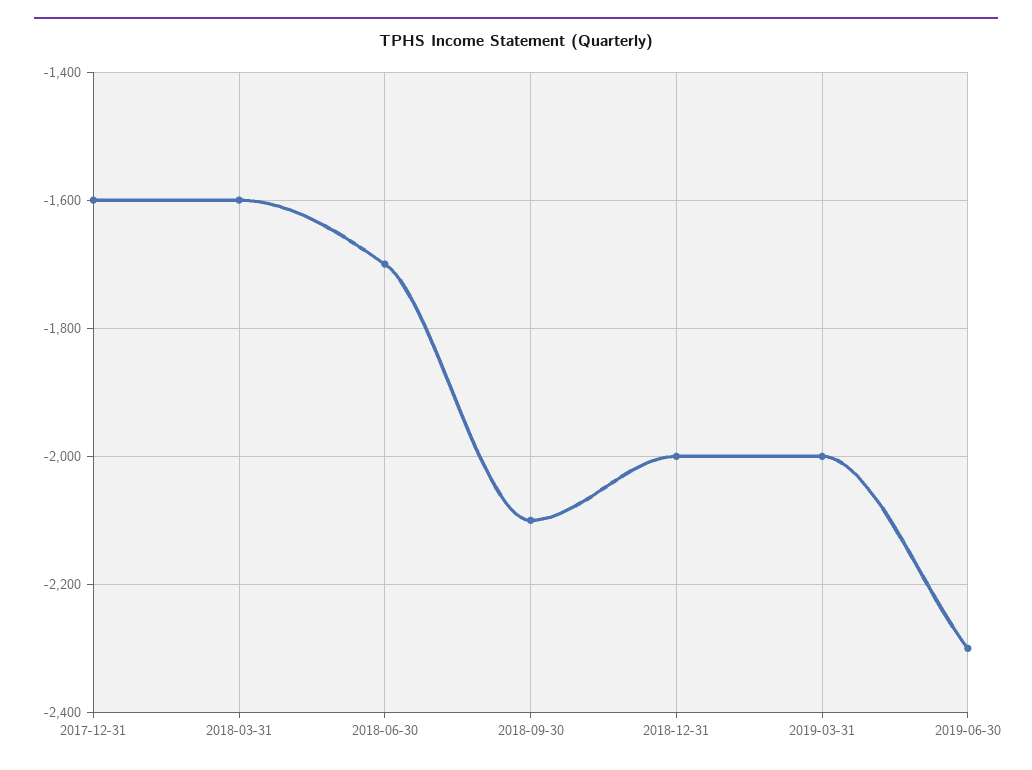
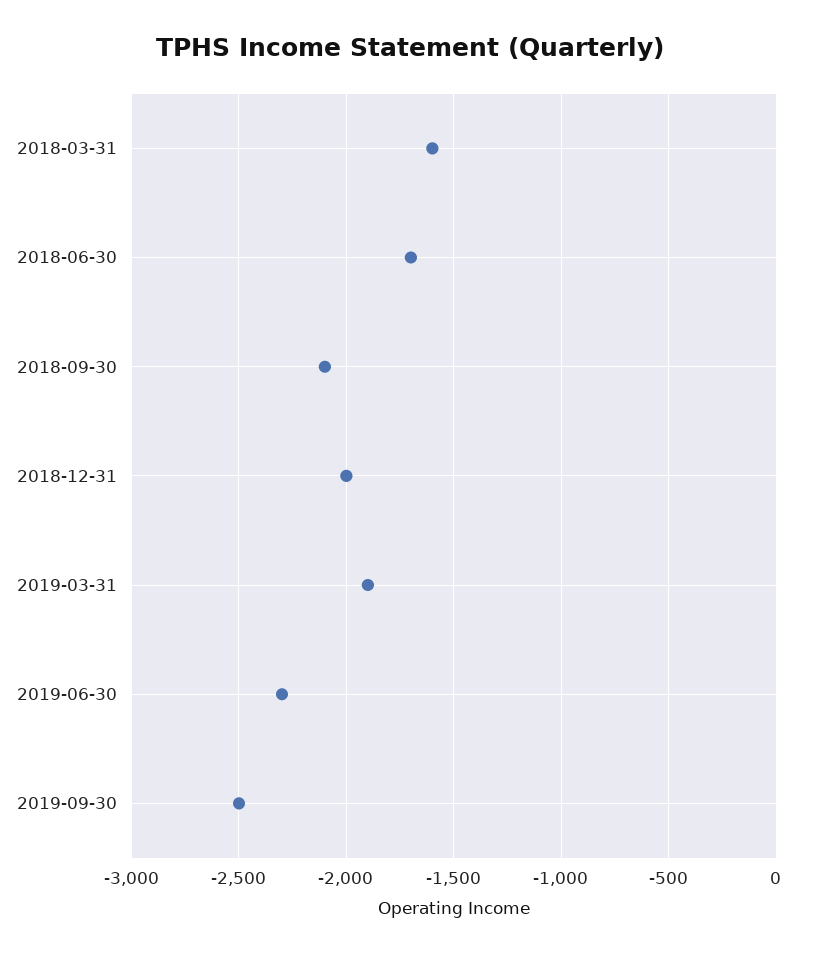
2017-12-31: -1600 -> none
2019-03-31: -2000 -> -1900
2019-09-30: none -> -2500

